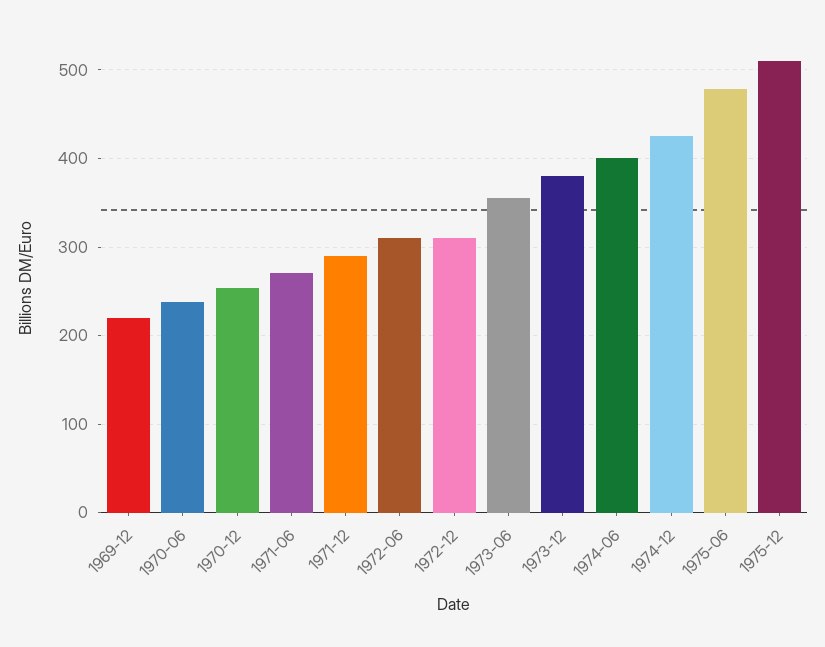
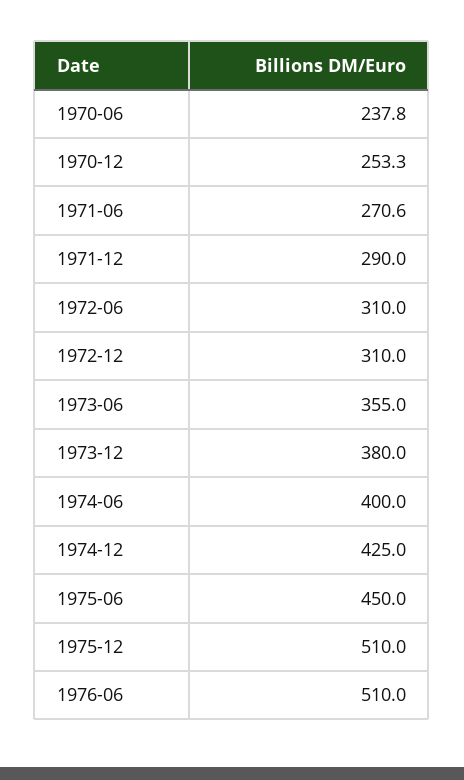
1969-12: 220 -> none
1975-06: 480 -> 450
1976-06: none -> 510

